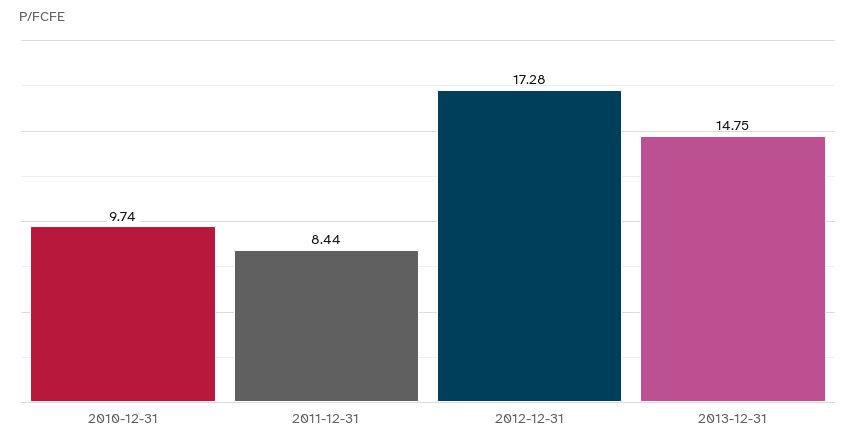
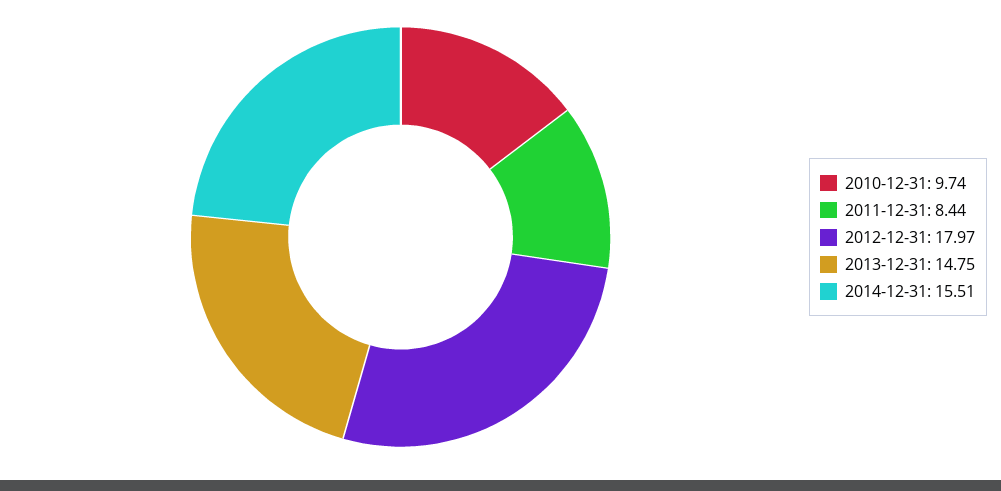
2012-12-31: 17.28 -> 17.97
2014-12-31: none -> 15.51

